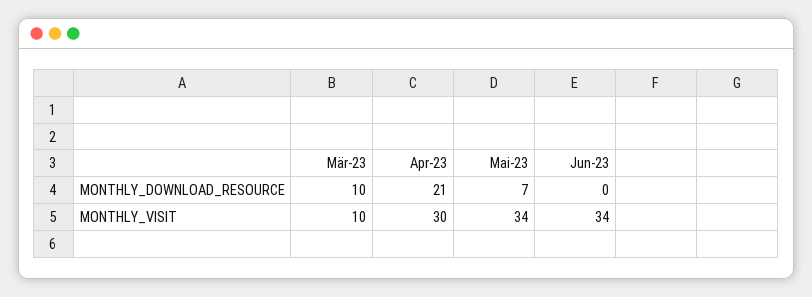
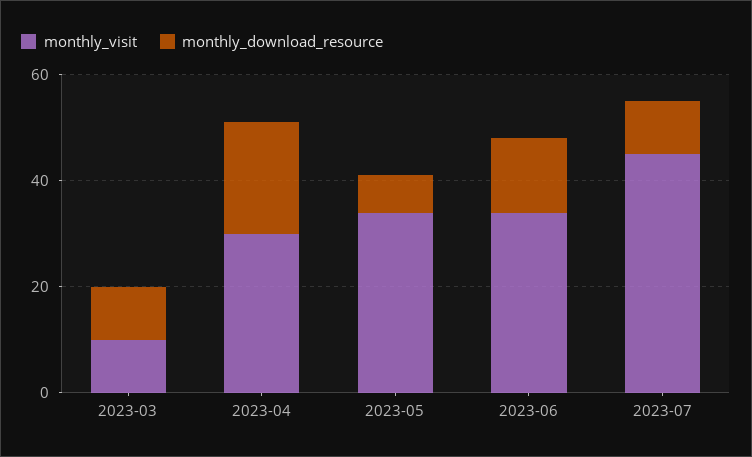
MONTHLY_DOWNLOAD_RESOURCE, Jun-23: 0 -> 15
MONTHLY_VISIT, 2023-07: none -> 45
MONTHLY_DOWNLOAD_RESOURCE, 2023-07: none -> 10

